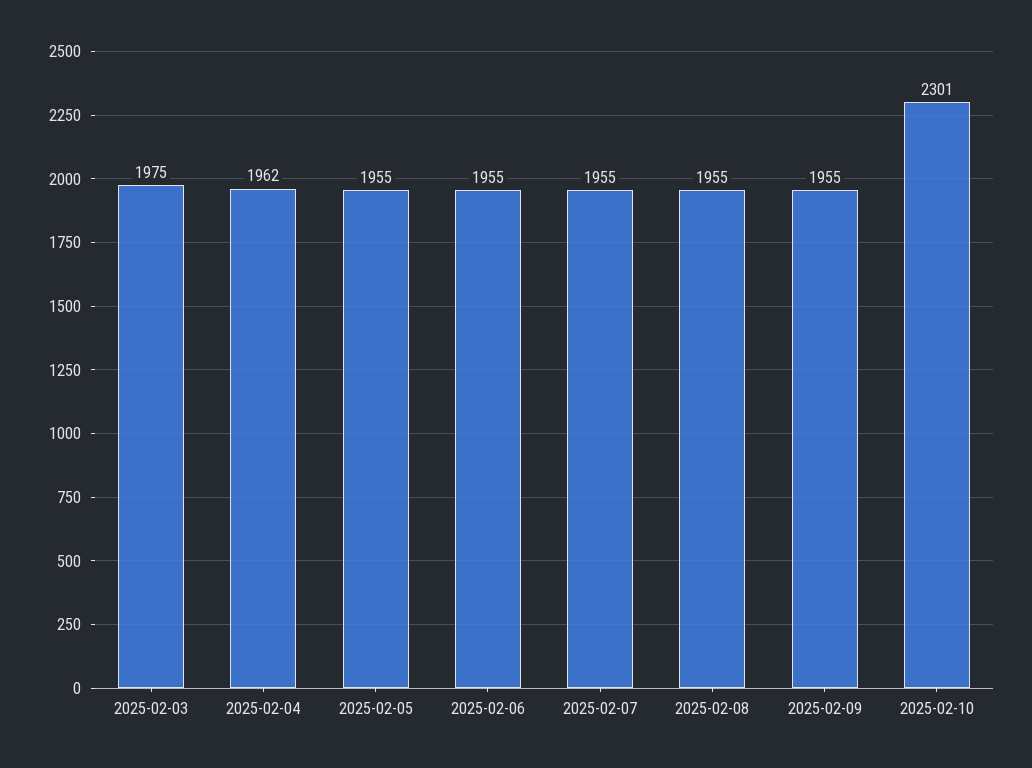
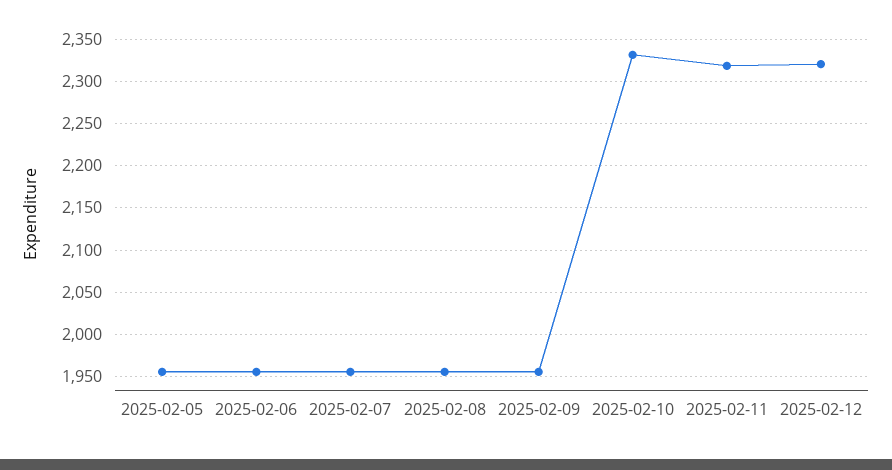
2025-02-03: 1975 -> none
2025-02-04: 1962 -> none
2025-02-10: 2301 -> 2330
2025-02-11: none -> 2320
2025-02-12: none -> 2320

